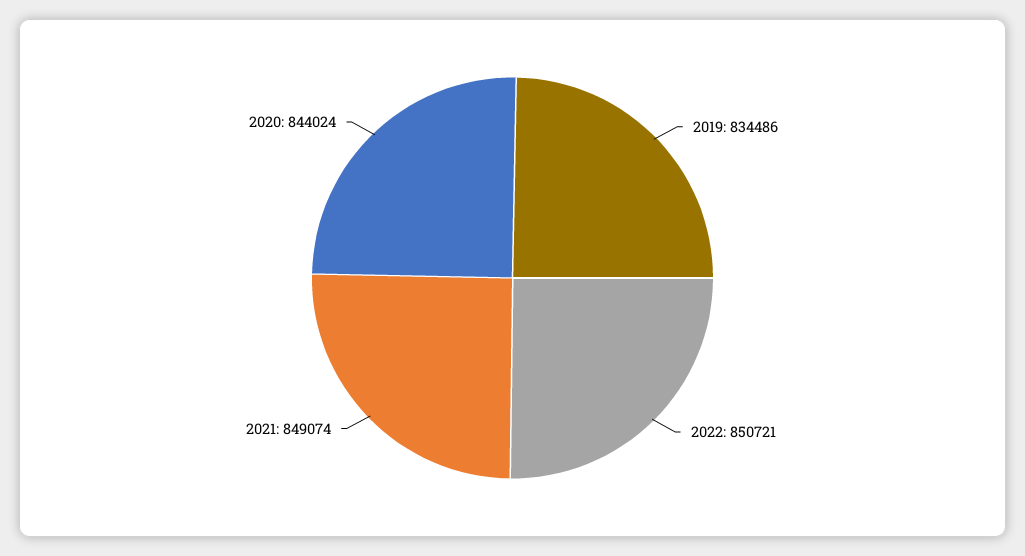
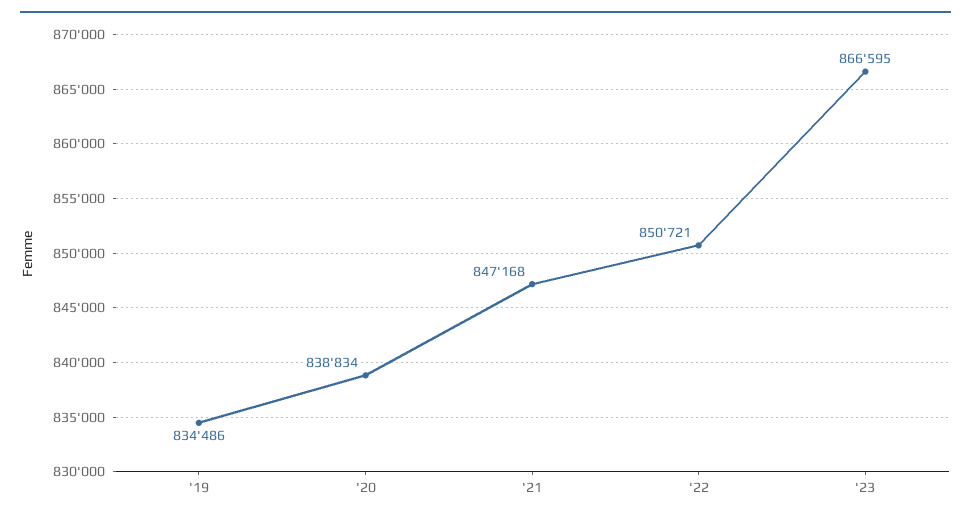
2021: 849074 -> 847168
2020: 844024 -> 838834
'23: none -> 866595

